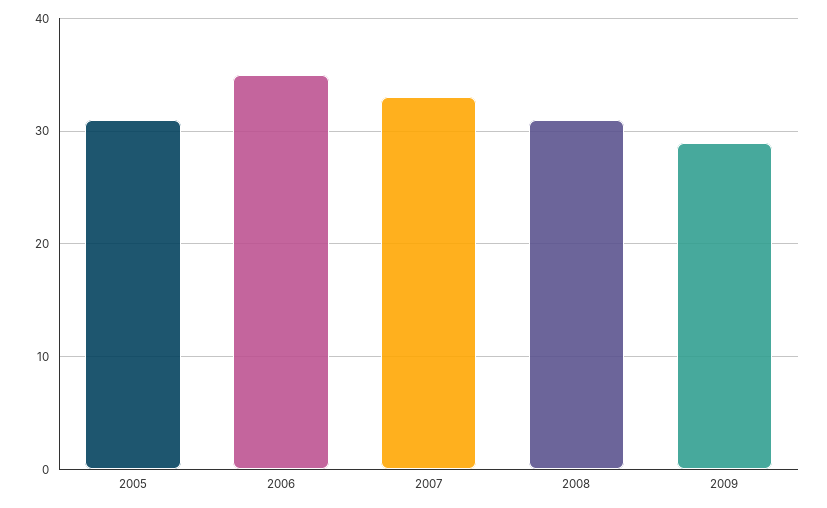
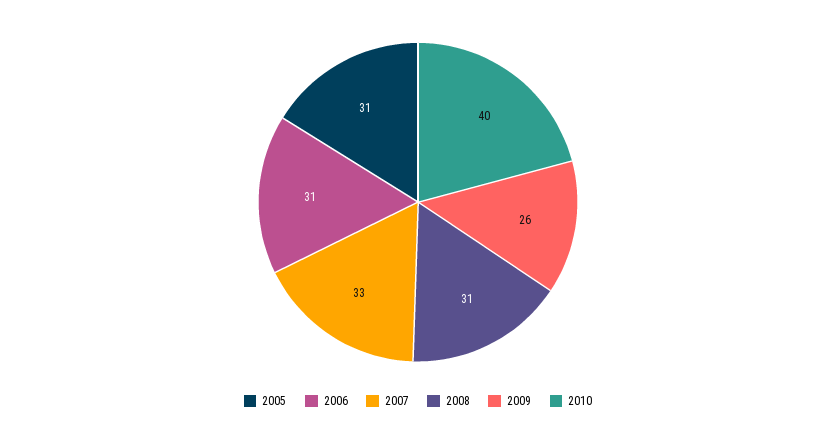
2006: 35 -> 31
2009: 29 -> 26
2010: none -> 40

